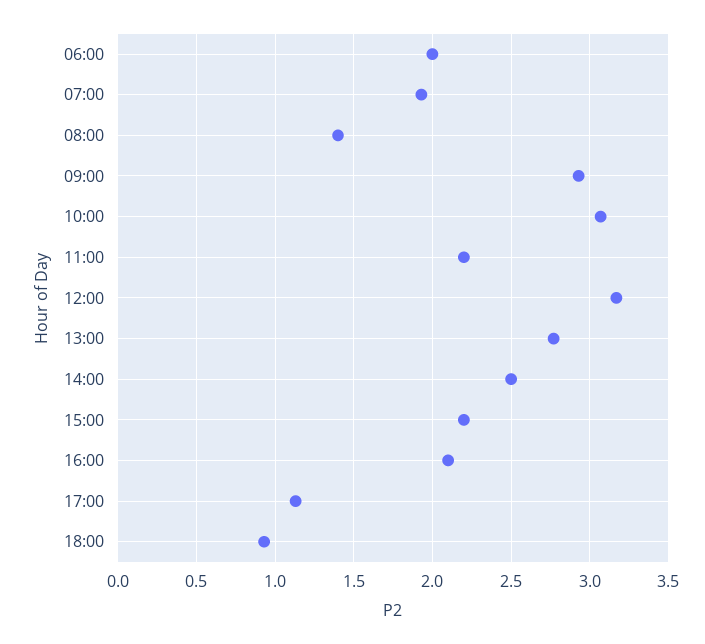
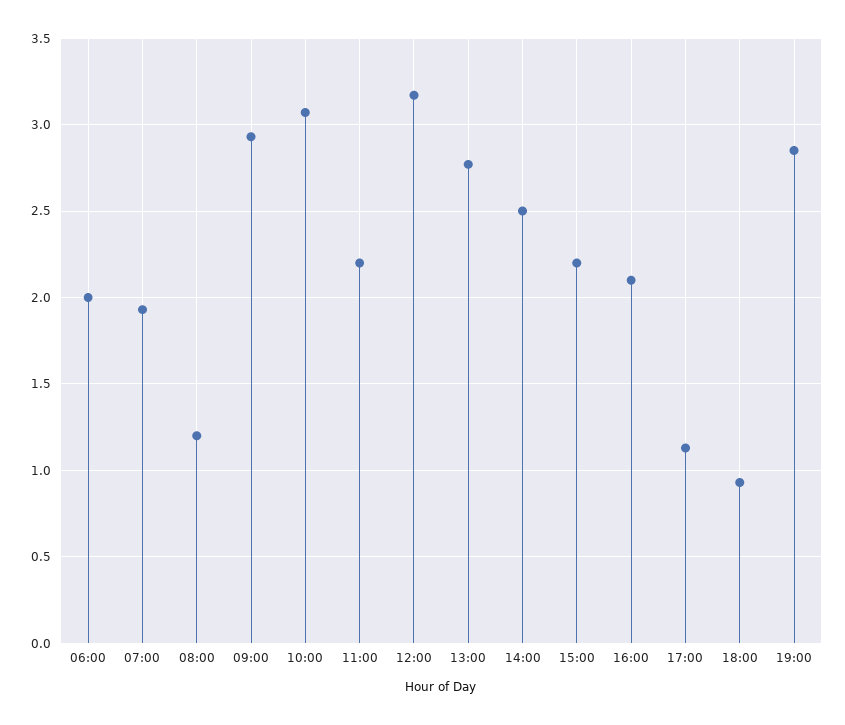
08:00: 1.4 -> 1.2
19:00: none -> 2.85

